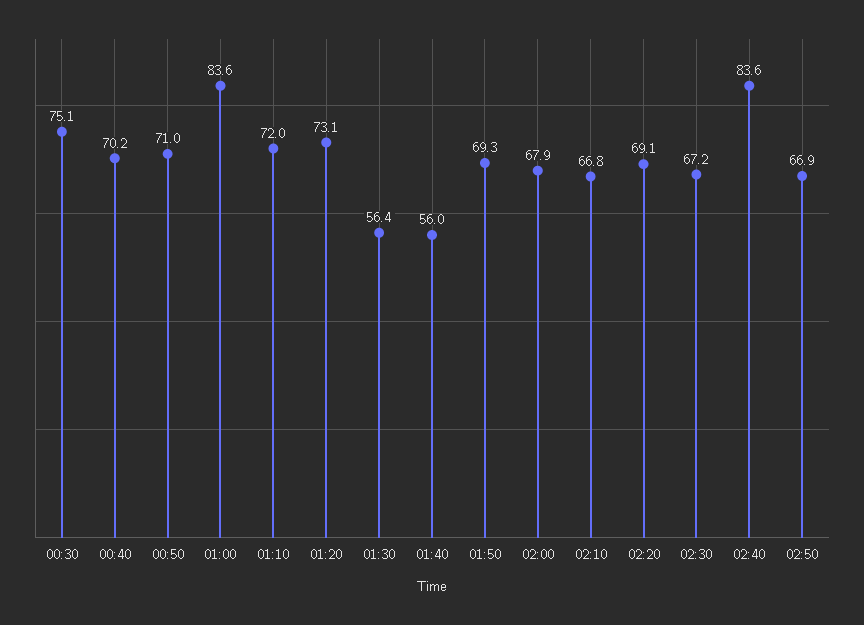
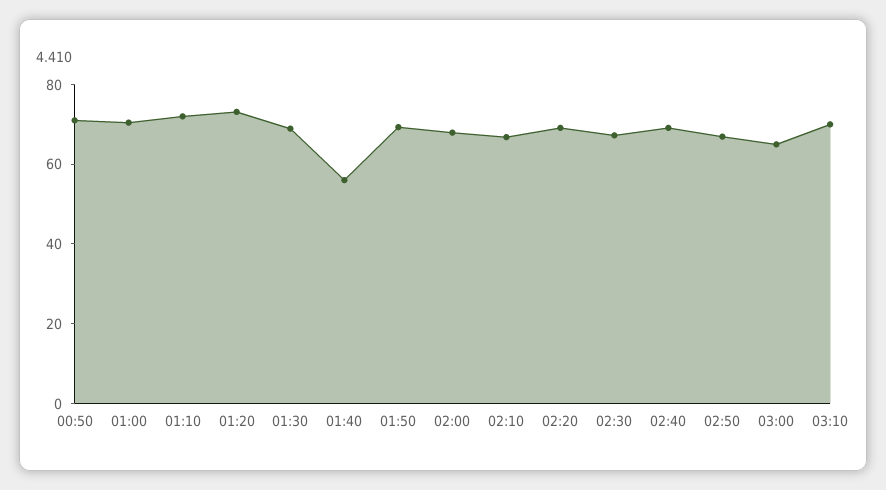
00:30: 75.1 -> none
00:40: 70.2 -> none
01:00: 83.6 -> 70
01:30: 56.4 -> 70
02:40: 83.6 -> 70
03:00: none -> 65
03:10: none -> 70

